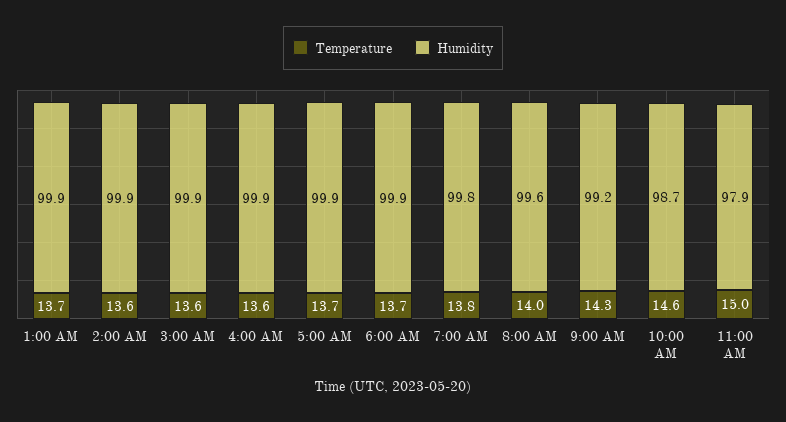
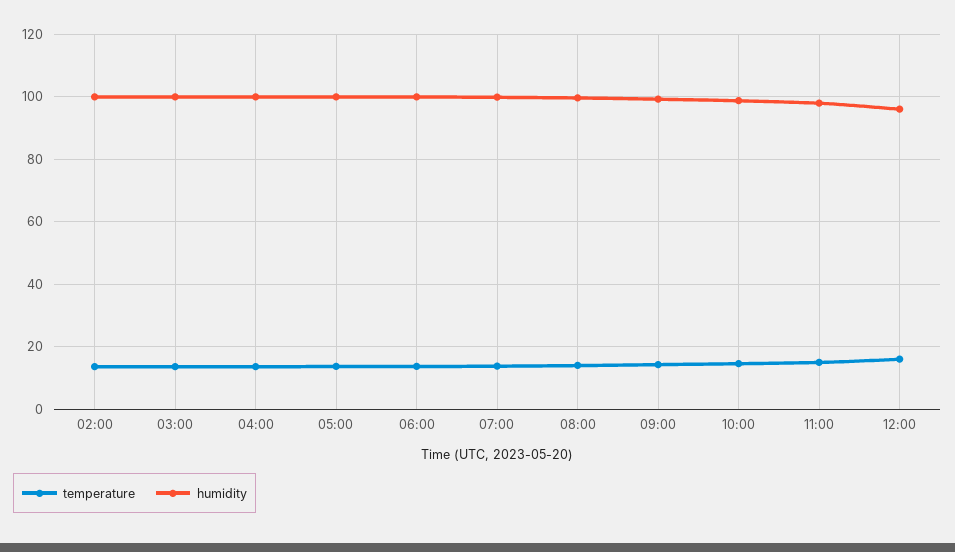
Temperature, 1:00 AM: 13.7 -> none
Humidity, 1:00 AM: 99.9 -> none
Temperature, 12:00: none -> 16
Humidity, 12:00: none -> 96

